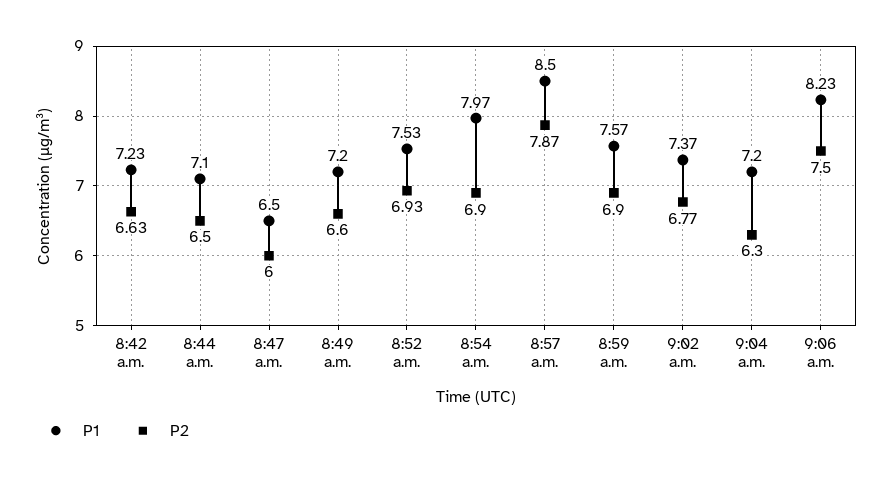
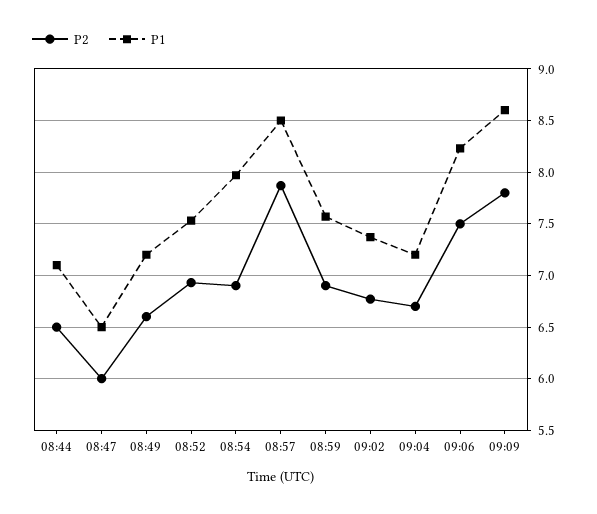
P1, 8:42 a.m.: 7.23 -> none
P2, 8:42 a.m.: 6.63 -> none
P2, 9:04 a.m.: 6.3 -> 6.7
P2, 09:09: none -> 7.8
P1, 09:09: none -> 8.6

